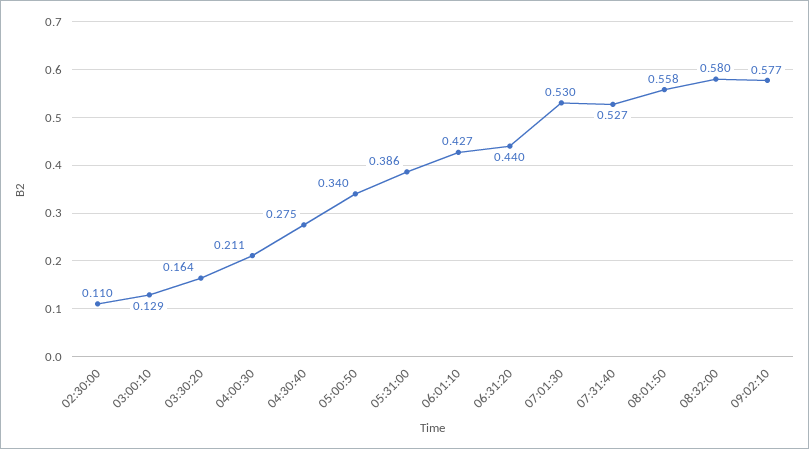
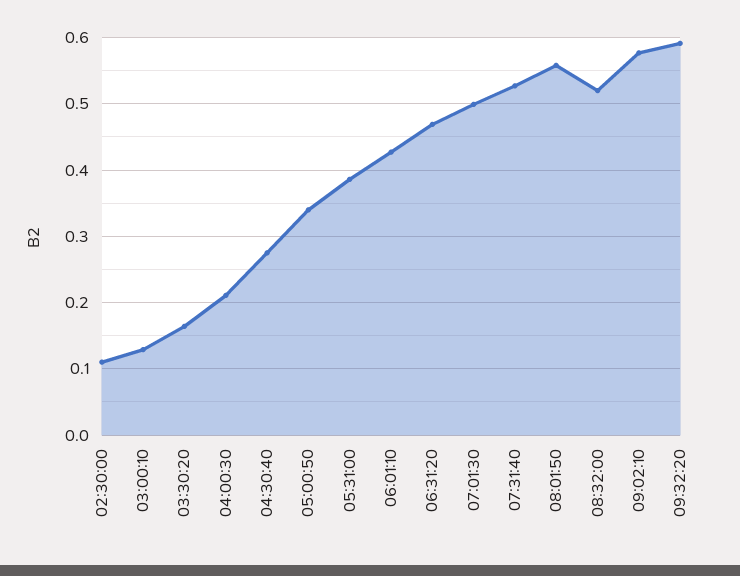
06:31:20: 0.44 -> 0.47
07:01:30: 0.53 -> 0.5
08:32:00: 0.58 -> 0.52
09:32:20: none -> 0.59

